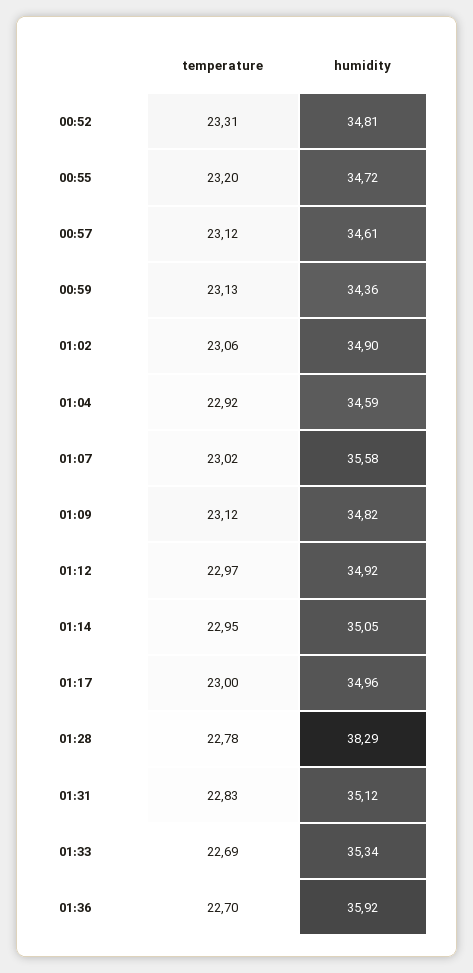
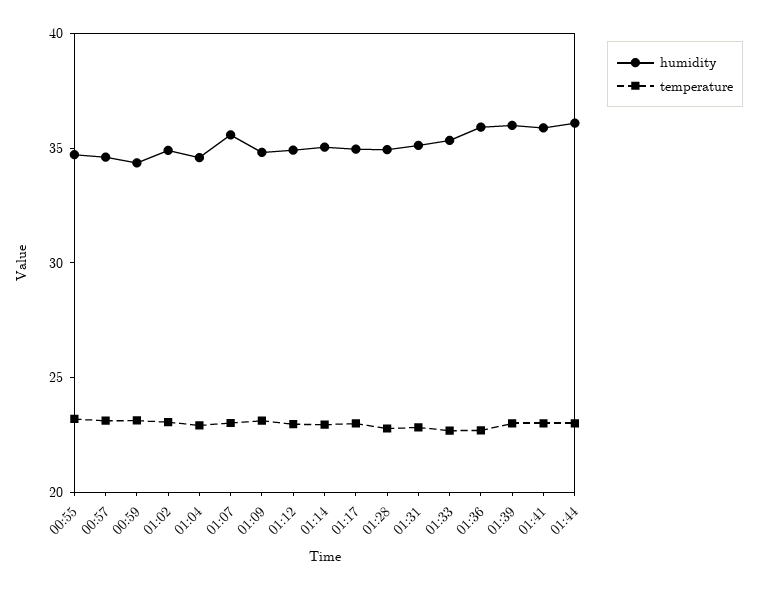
temperature, 00:52: 23.31 -> none
humidity, 00:52: 34.81 -> none
humidity, 01:28: 38.29 -> 35
humidity, 01:39: none -> 36
temperature, 01:39: none -> 23
humidity, 01:41: none -> 36
temperature, 01:41: none -> 23
humidity, 01:44: none -> 36
temperature, 01:44: none -> 23

